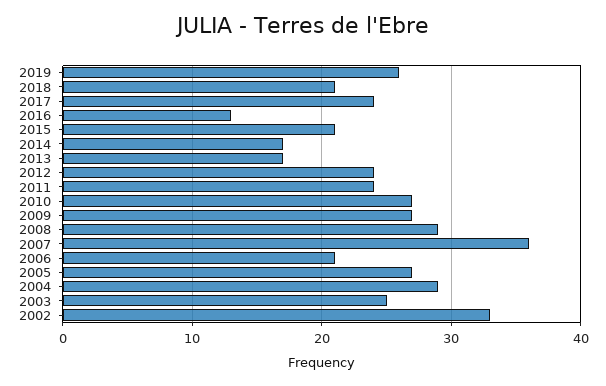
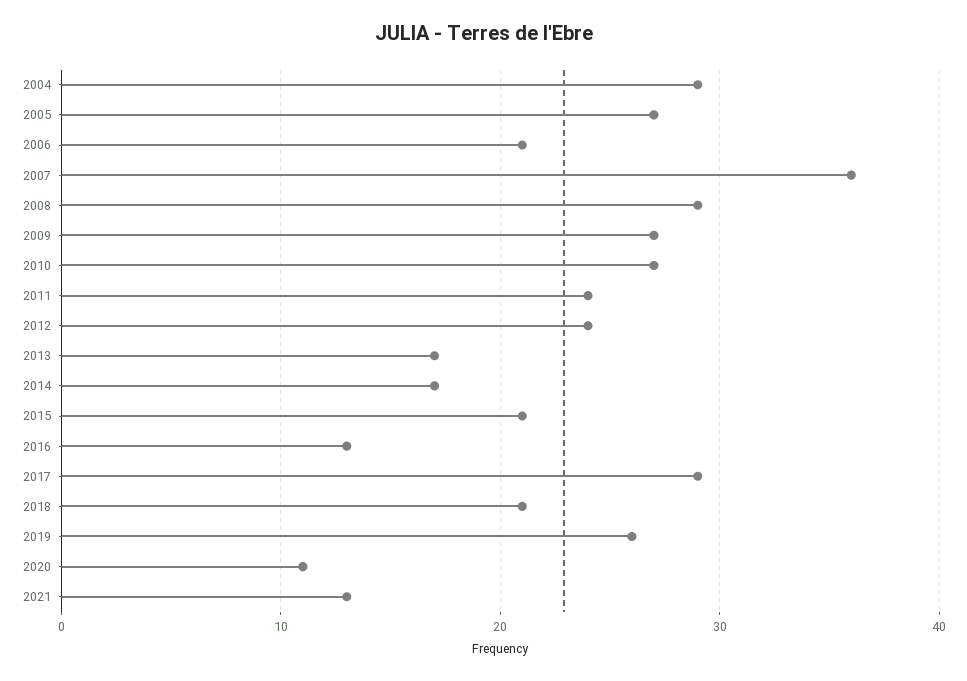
2017: 24 -> 29
2003: 25 -> none
2002: 33 -> none
2020: none -> 11
2021: none -> 13

